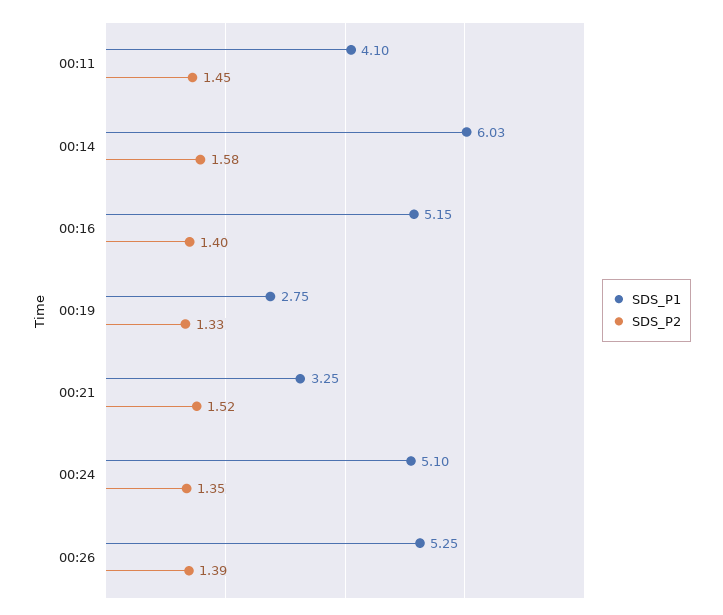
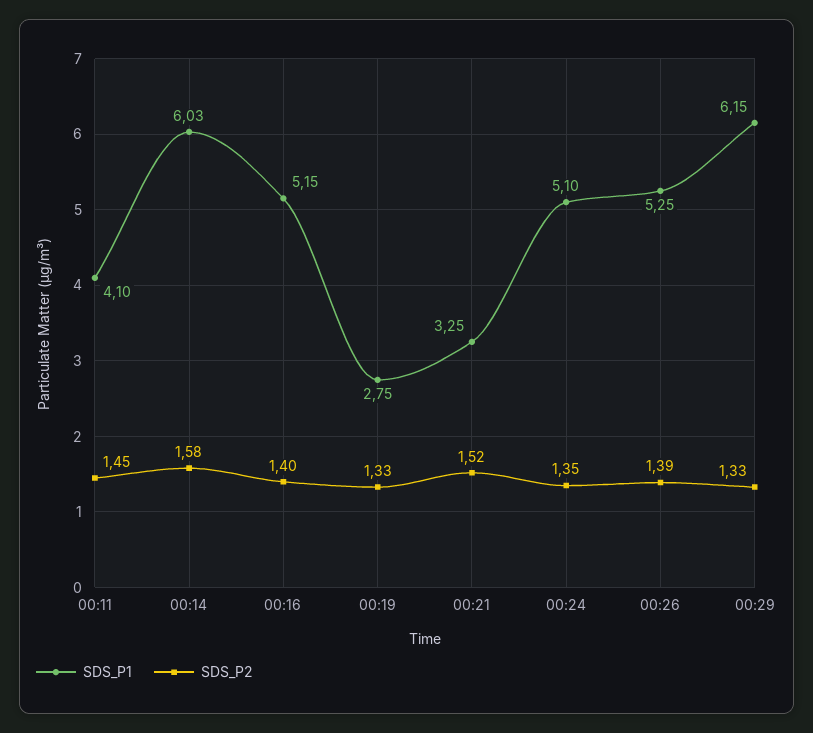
SDS_P1, 00:29: none -> 6.15
SDS_P2, 00:29: none -> 1.33

